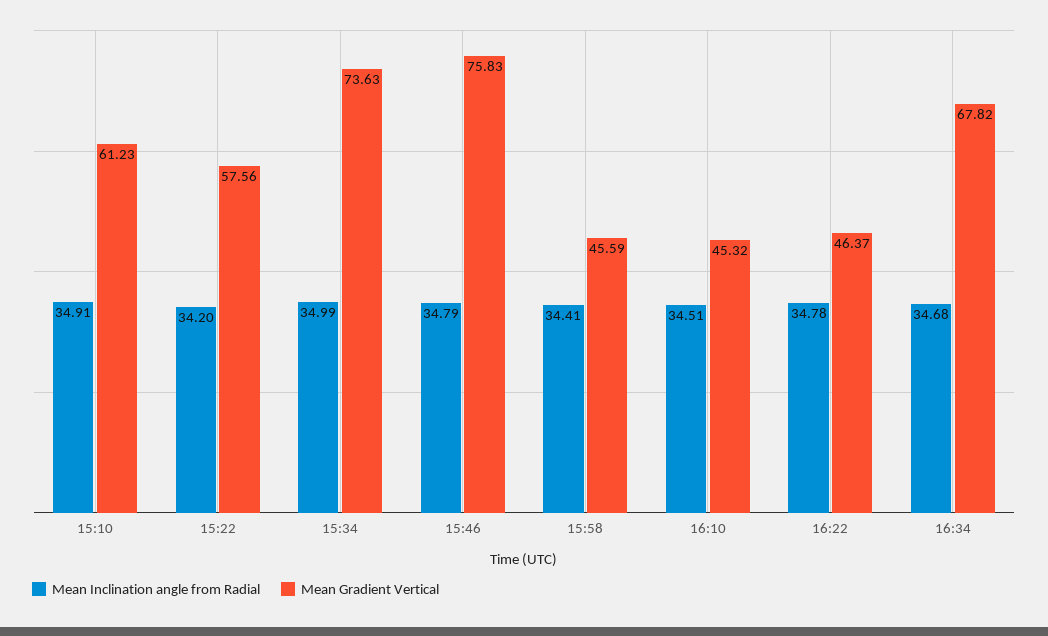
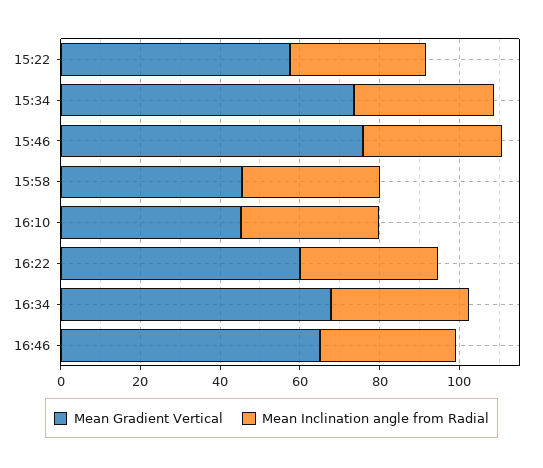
Mean Inclination angle from Radial, 15:10: 34.91 -> none
Mean Gradient Vertical, 15:10: 61.23 -> none
Mean Gradient Vertical, 16:22: 46.37 -> 60
Mean Gradient Vertical, 16:46: none -> 65
Mean Inclination angle from Radial, 16:46: none -> 35

